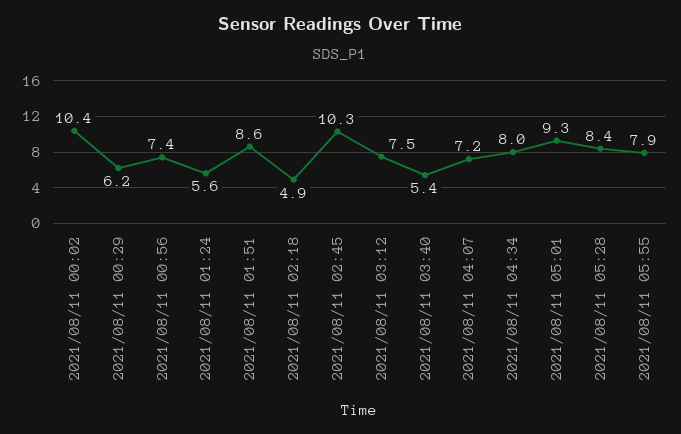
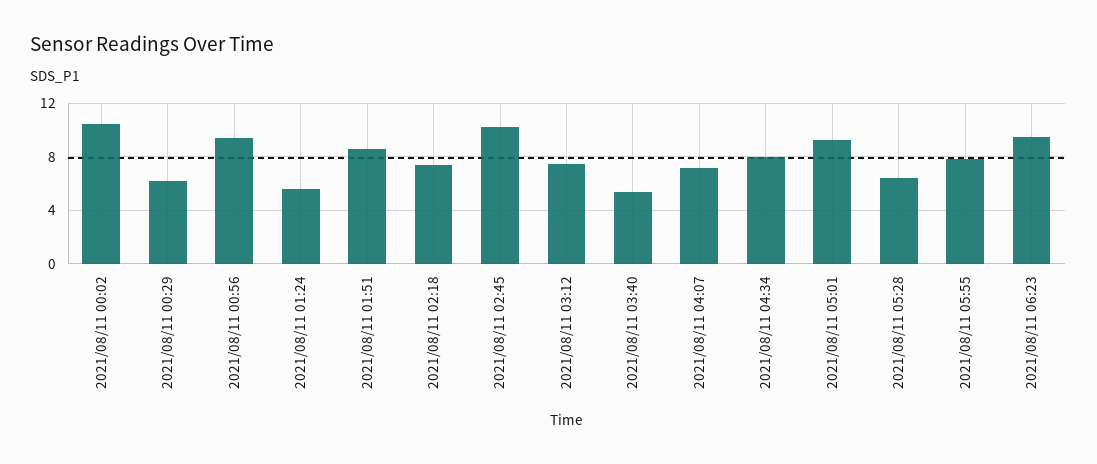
2021/08/11 00:56: 7.4 -> 9.5
2021/08/11 02:18: 4.9 -> 7.5
2021/08/11 05:28: 8.4 -> 6.5
2021/08/11 06:23: none -> 9.5

